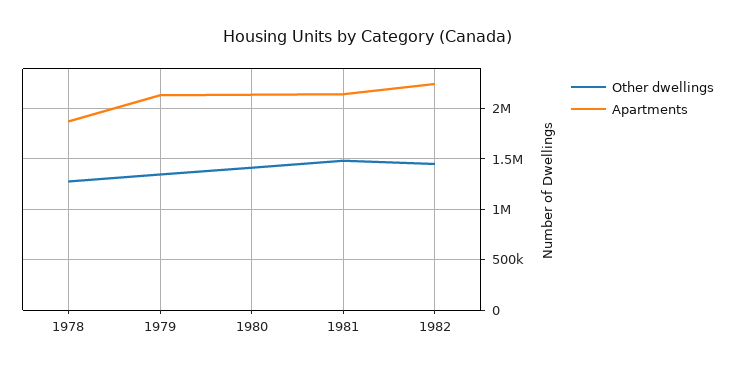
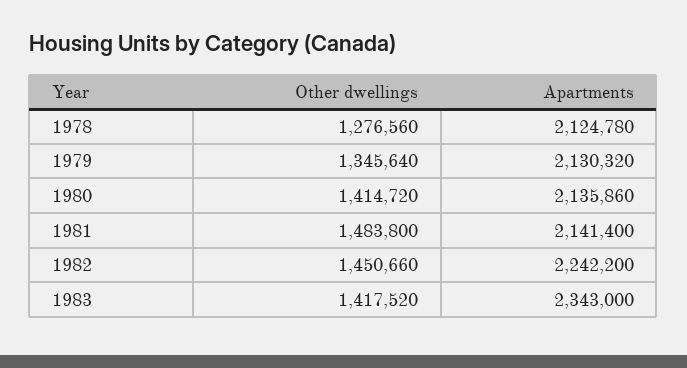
Apartments, 1978: 1900000 -> 2124780
Other dwellings, 1983: none -> 1417520
Apartments, 1983: none -> 2343000

